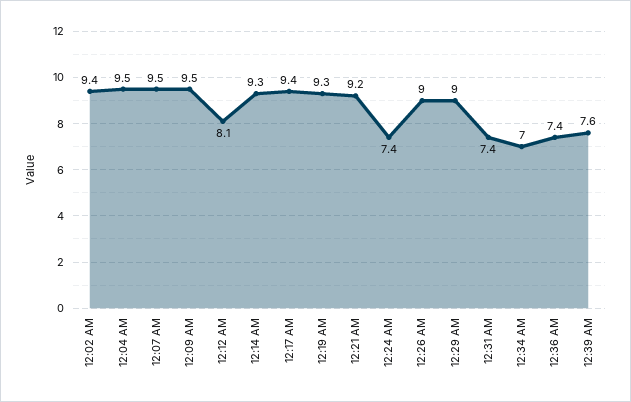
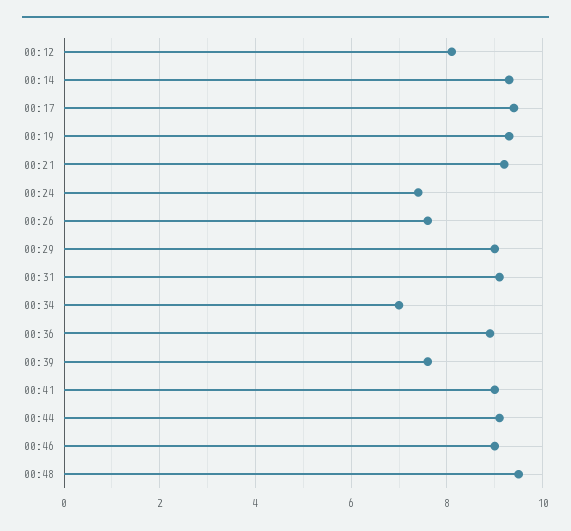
12:02 AM: 9.4 -> none
12:04 AM: 9.5 -> none
12:07 AM: 9.5 -> none
12:09 AM: 9.5 -> none
12:26 AM: 9 -> 7.5
12:31 AM: 7.4 -> 9
12:36 AM: 7.4 -> 9
00:41: none -> 9
00:44: none -> 9
00:46: none -> 9
00:48: none -> 9.5

